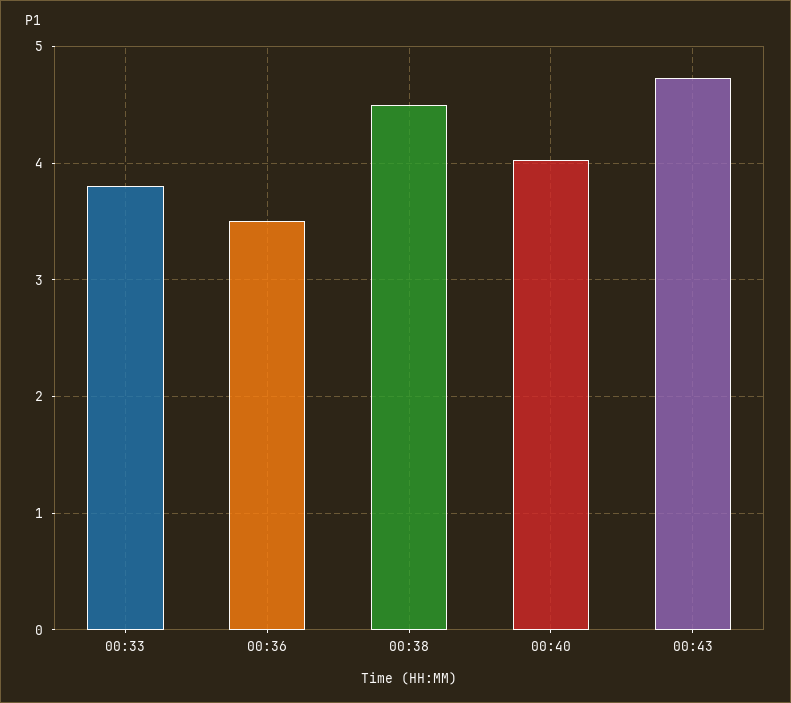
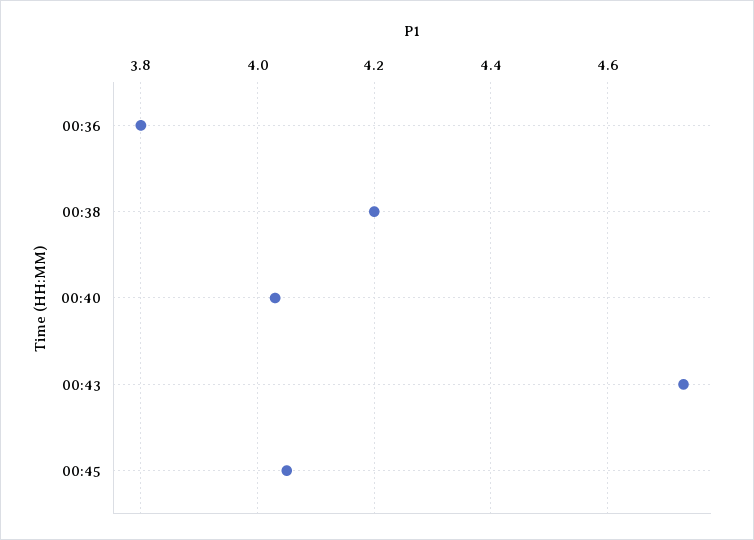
00:33: 3.8 -> none
00:36: 3.5 -> 3.8
00:38: 4.5 -> 4.2
00:45: none -> 4.05

